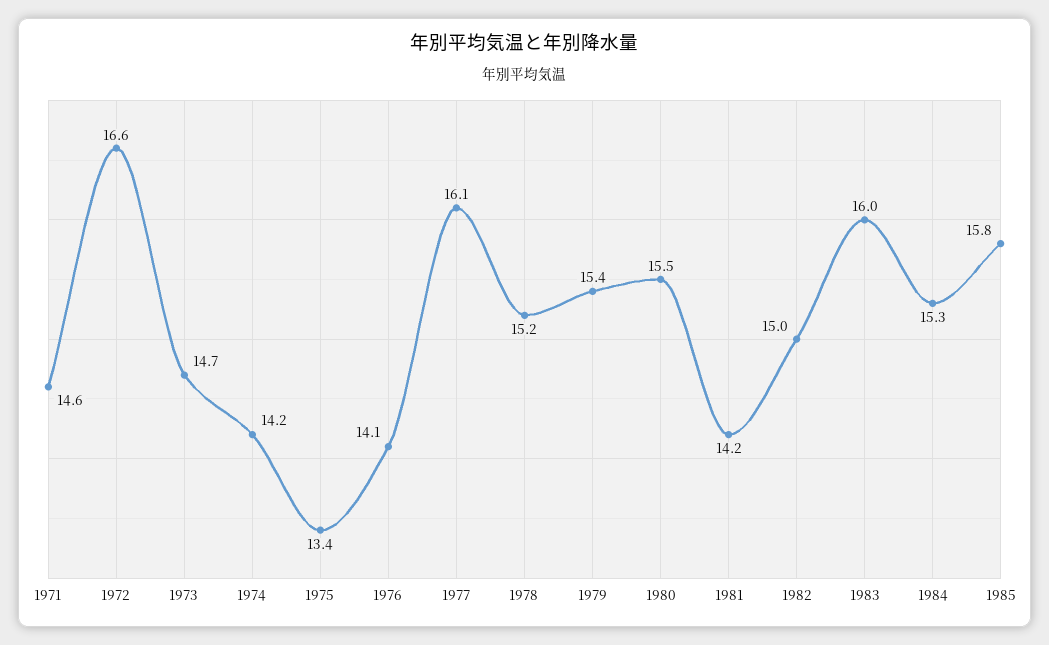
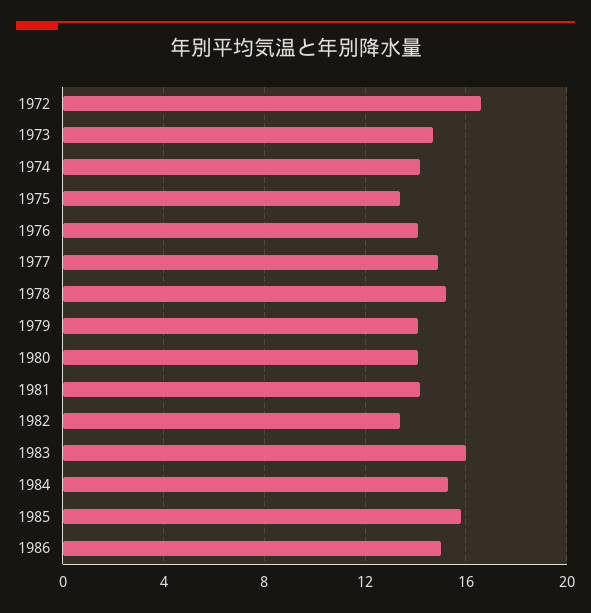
1971: 14.6 -> none
1977: 16.1 -> 15
1979: 15.4 -> 14
1980: 15.5 -> 14
1982: 15 -> 13.5
1986: none -> 15

